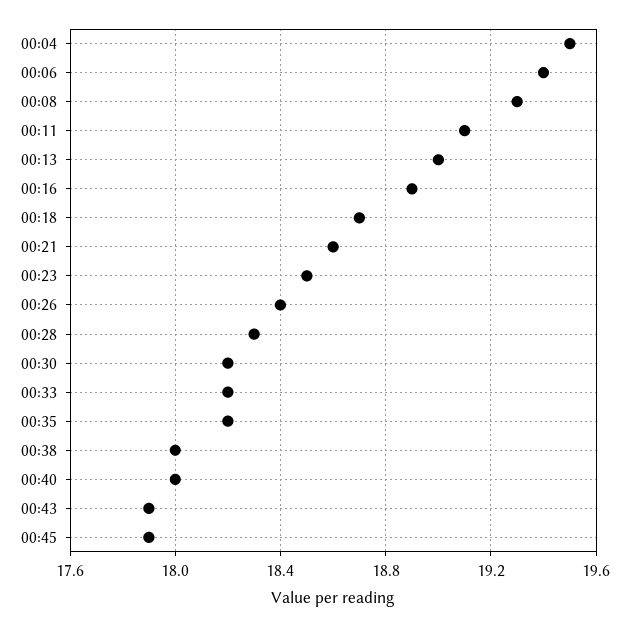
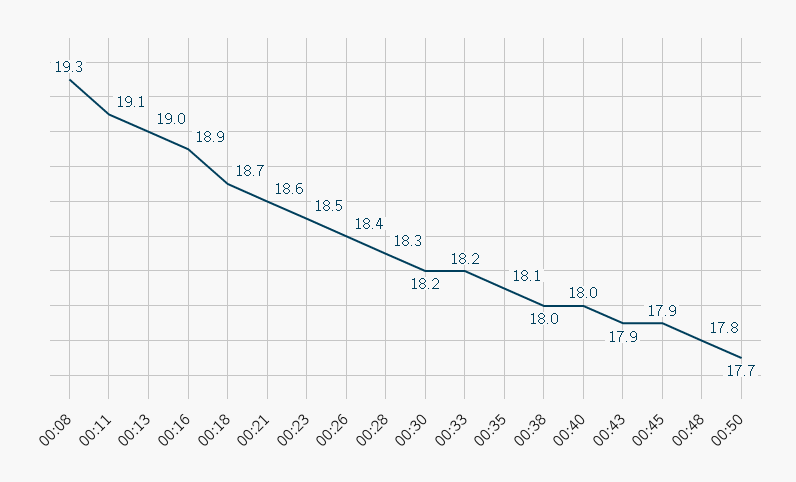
00:04: 19.5 -> none
00:06: 19.4 -> none
00:35: 18.2 -> 18.1
00:48: none -> 17.8
00:50: none -> 17.7

